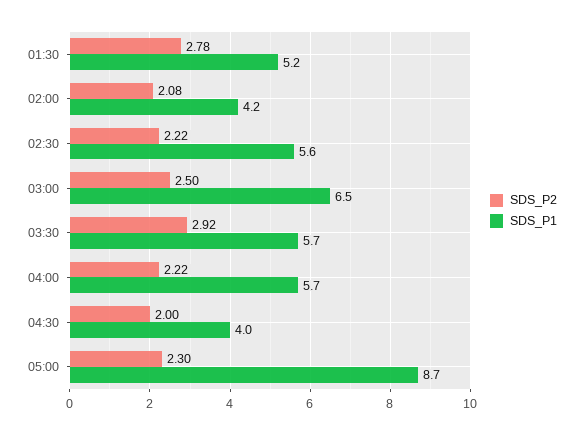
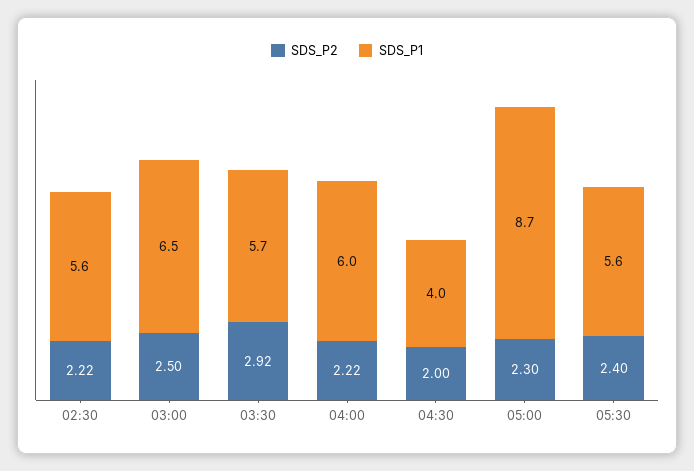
SDS_P2, 01:30: 2.78 -> none
SDS_P1, 01:30: 5.2 -> none
SDS_P2, 02:00: 2.08 -> none
SDS_P1, 02:00: 4.2 -> none
SDS_P1, 04:00: 5.7 -> 6
SDS_P2, 05:30: none -> 2.4
SDS_P1, 05:30: none -> 5.6

